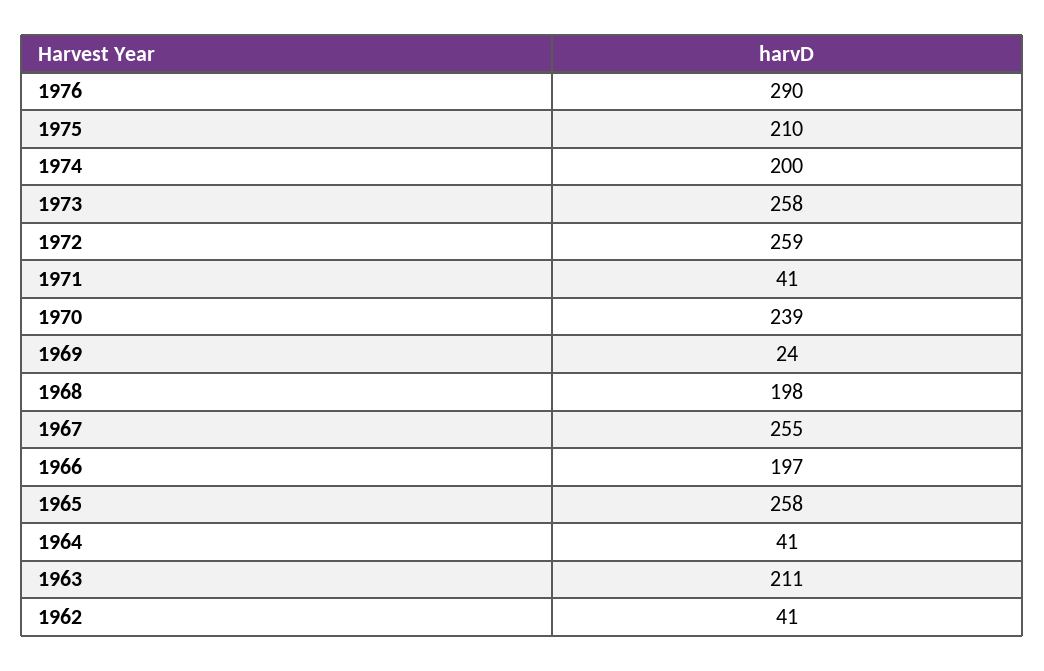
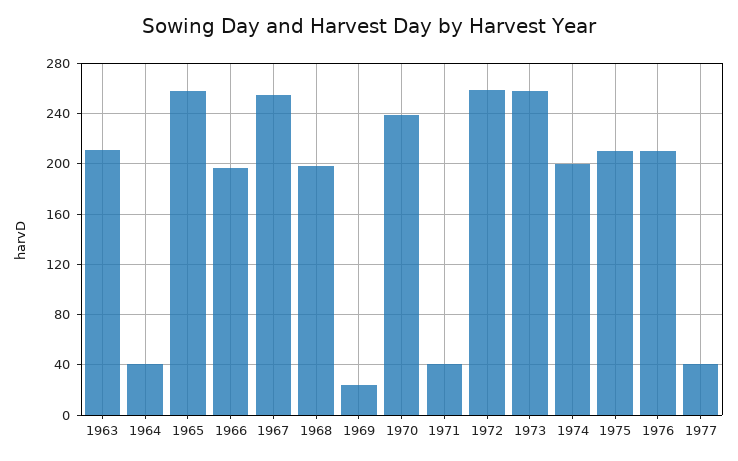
1976: 290 -> 210
1962: 41 -> none
1977: none -> 40

